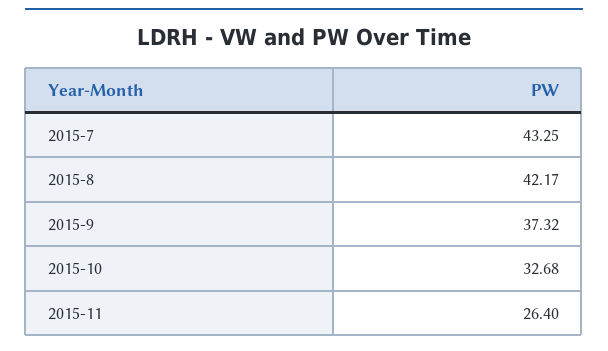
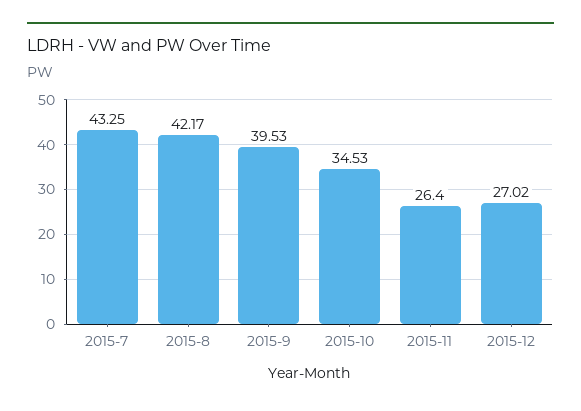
2015-9: 37.32 -> 39.53
2015-10: 32.68 -> 34.53
2015-12: none -> 27.02

